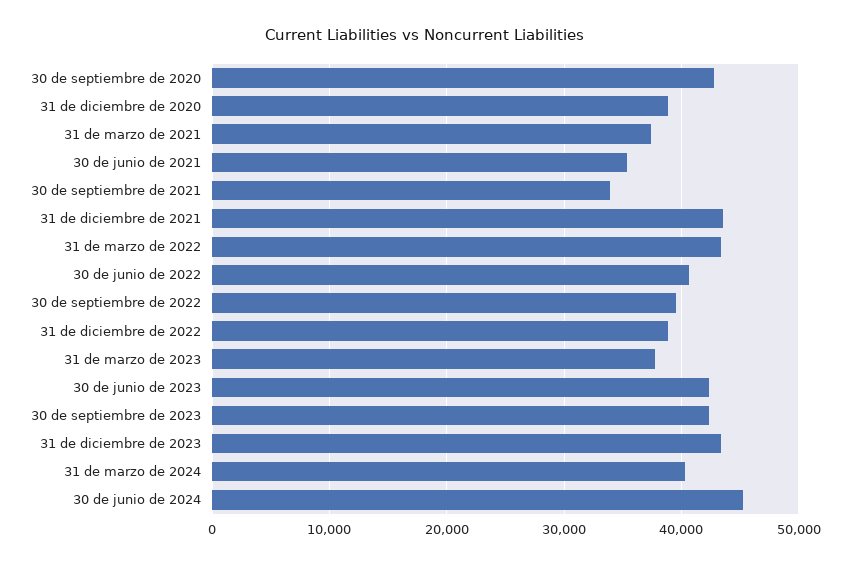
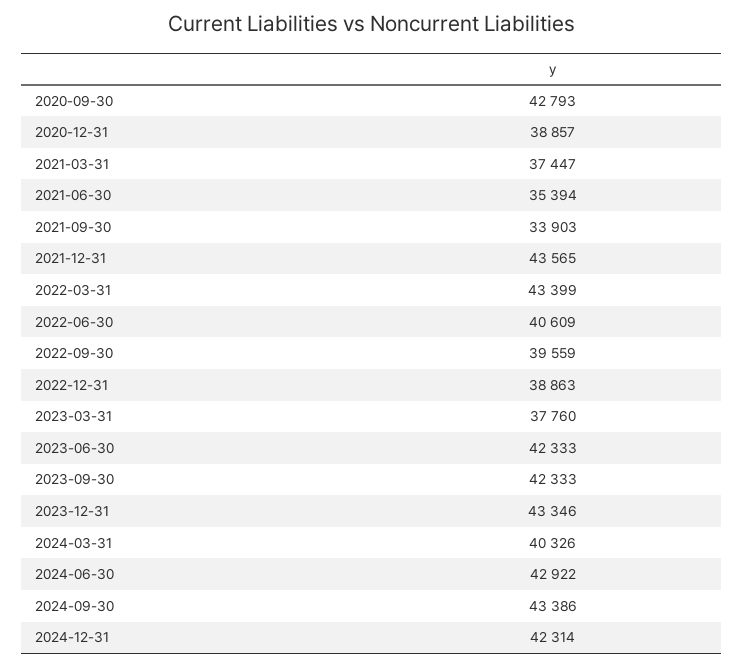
30 de junio de 2024: 45000 -> 42922
2024-09-30: none -> 43386
2024-12-31: none -> 42314

